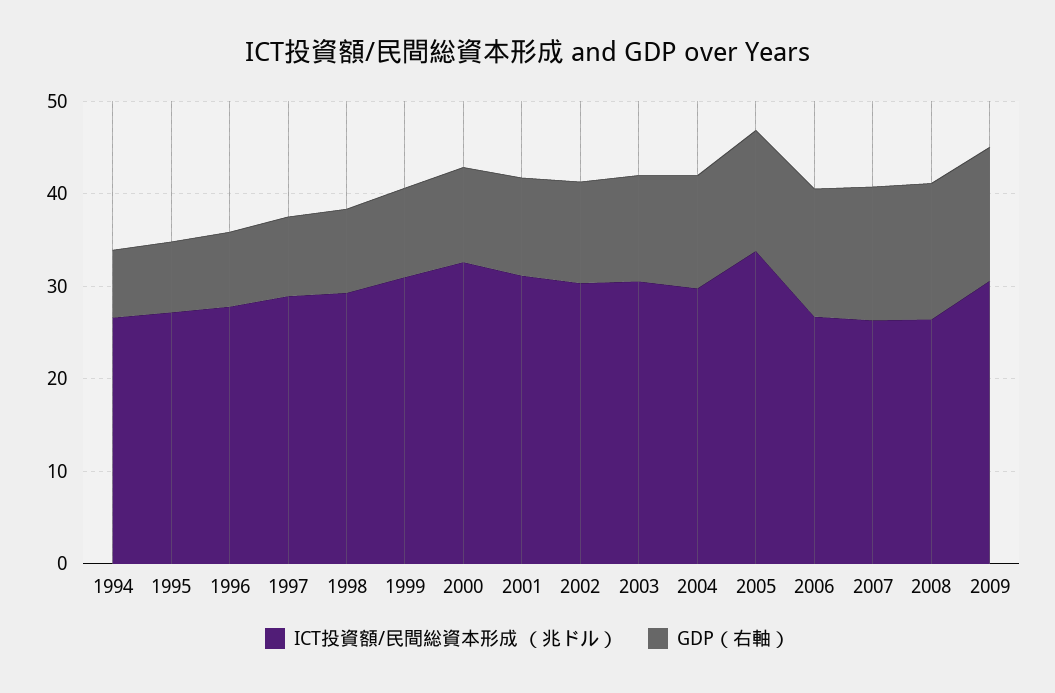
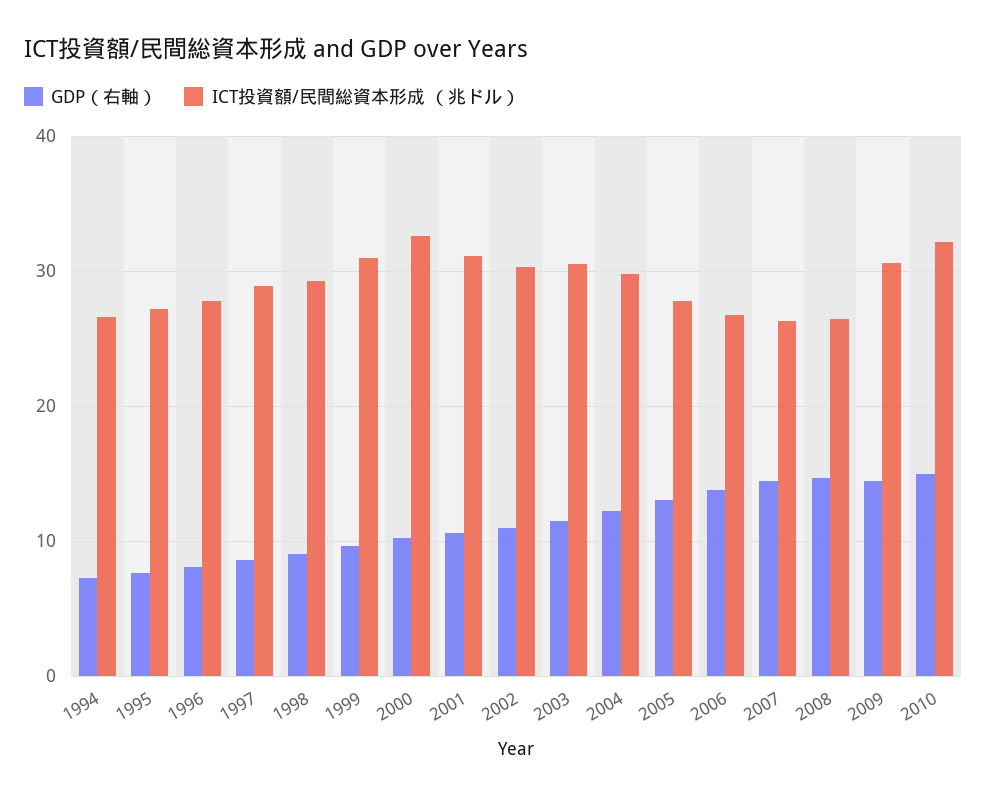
ICT投資額/民間総資本形成 （兆ドル）, 2005: 34 -> 28
GDP（右軸）, 2010: none -> 15
ICT投資額/民間総資本形成 （兆ドル）, 2010: none -> 32

